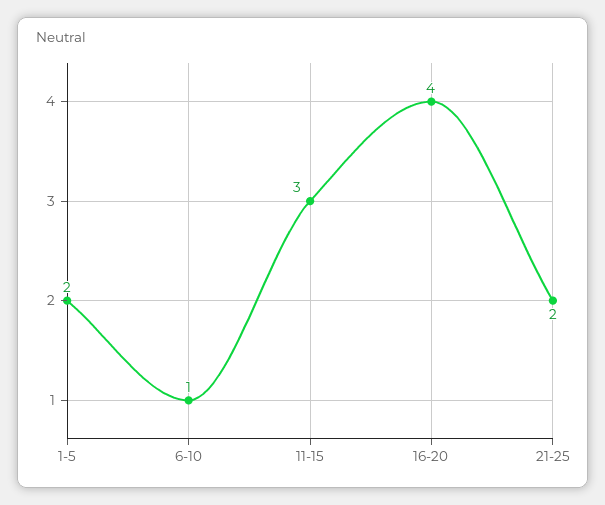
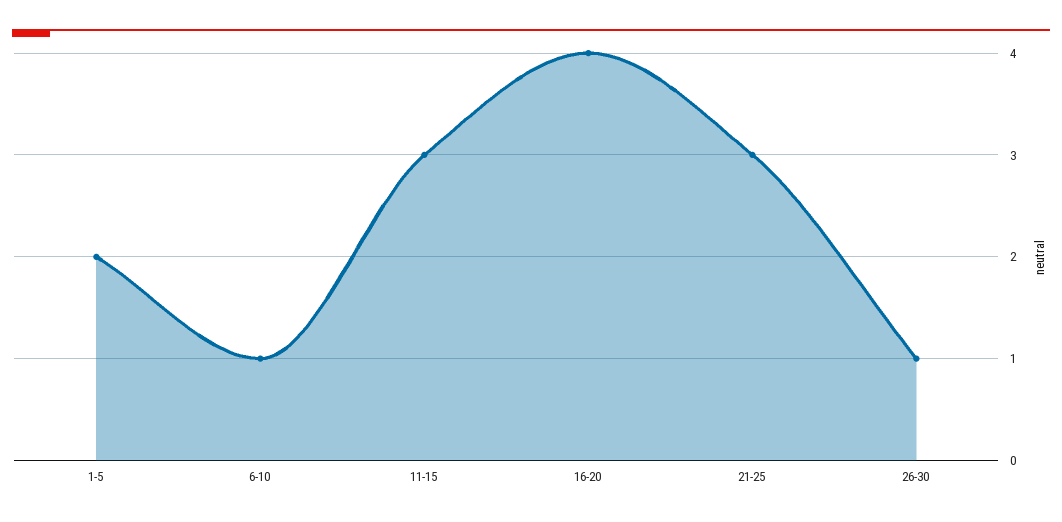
21-25: 2 -> 3
26-30: none -> 1

